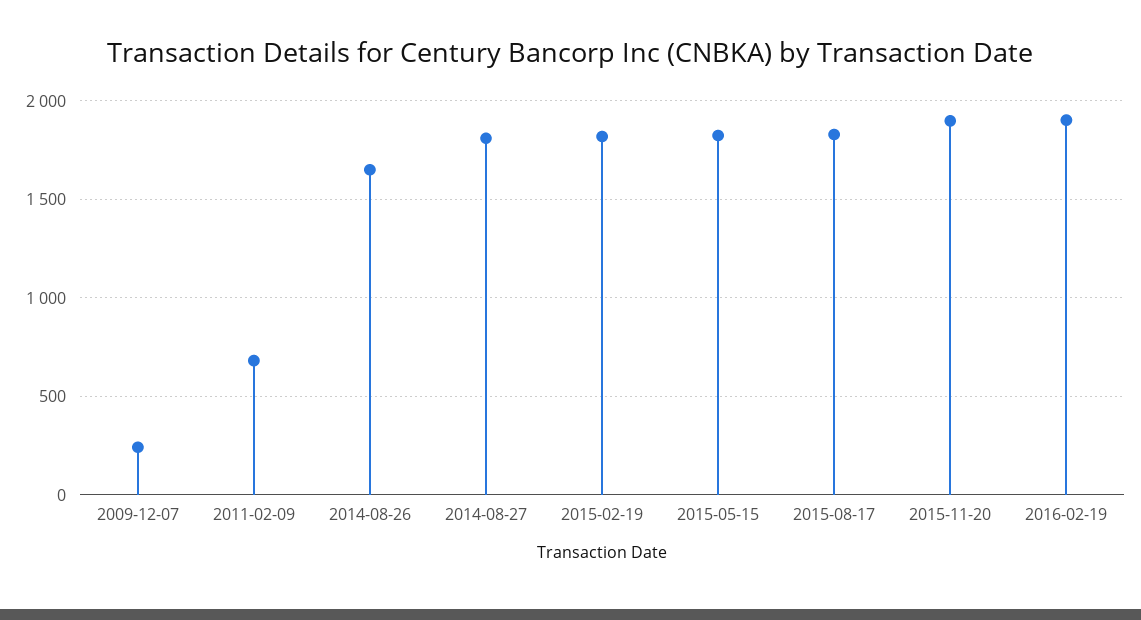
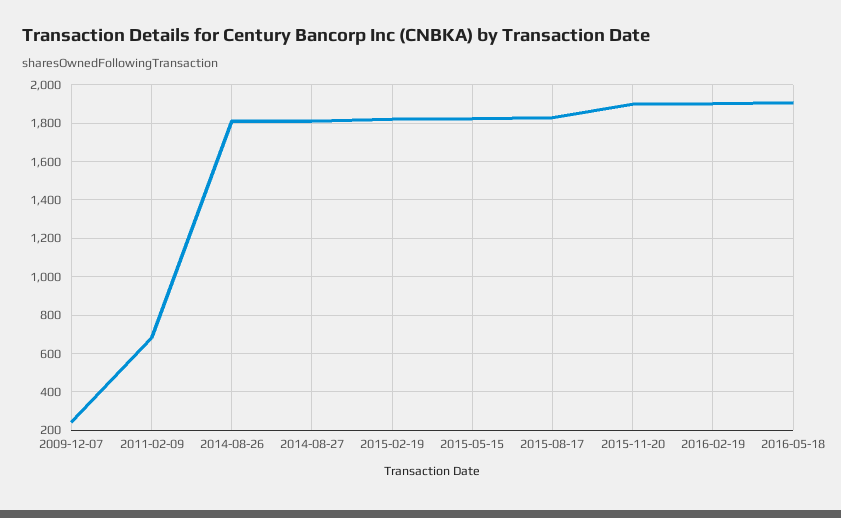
2014-08-26: 1650 -> 1800
2016-05-18: none -> 1900

